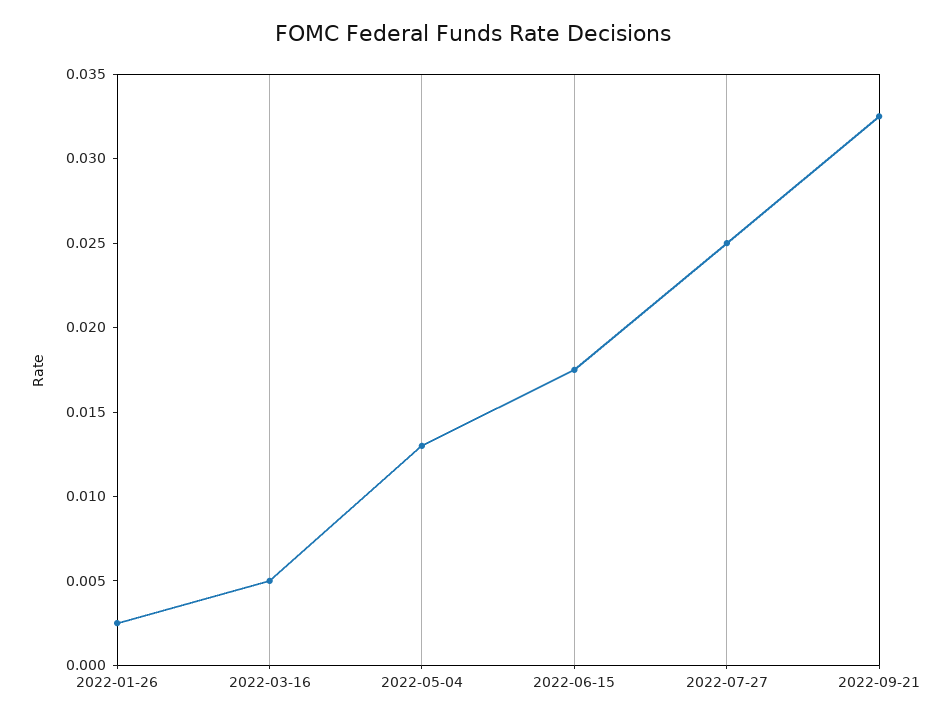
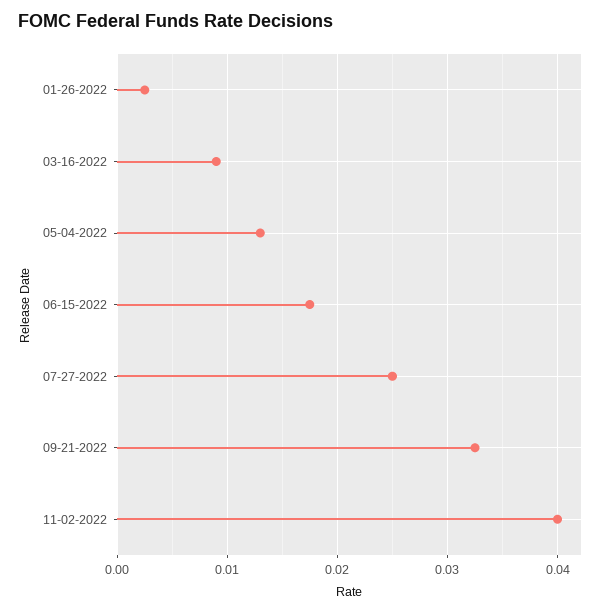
2022-03-16: 0.005 -> 0.009
11-02-2022: none -> 0.04

